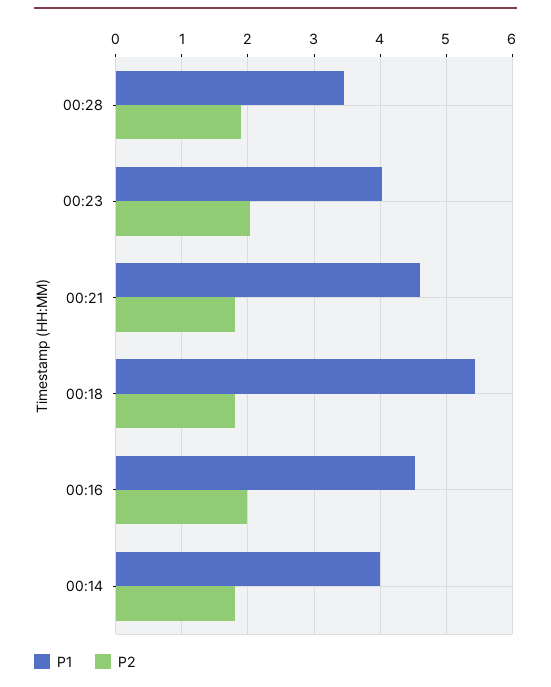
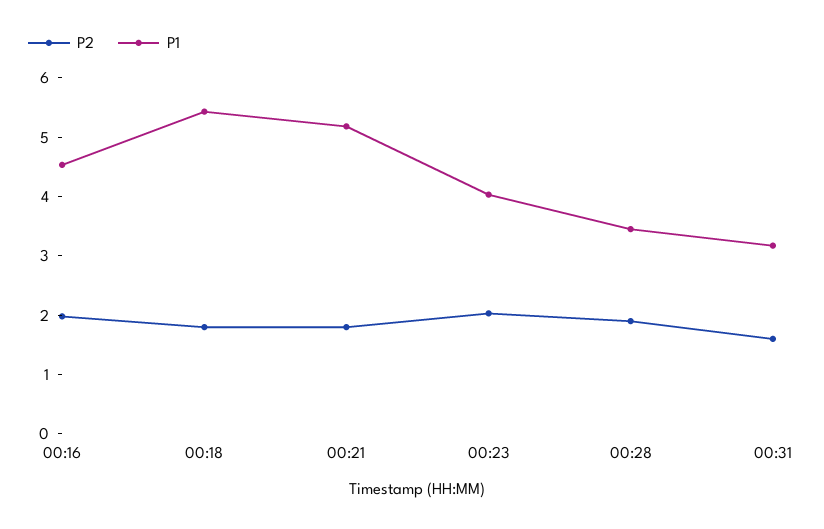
P1, 00:21: 4.6 -> 5.2
P1, 00:14: 4 -> none
P2, 00:14: 1.8 -> none
P2, 00:31: none -> 1.6
P1, 00:31: none -> 3.2

